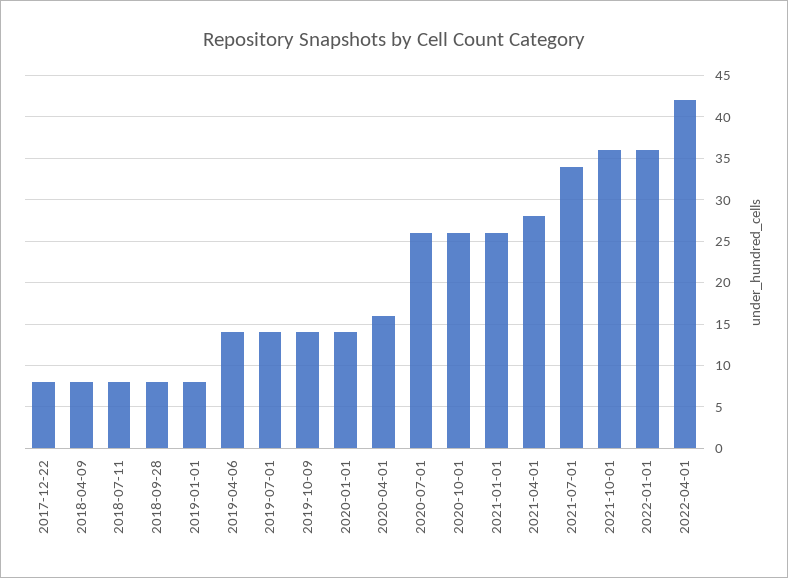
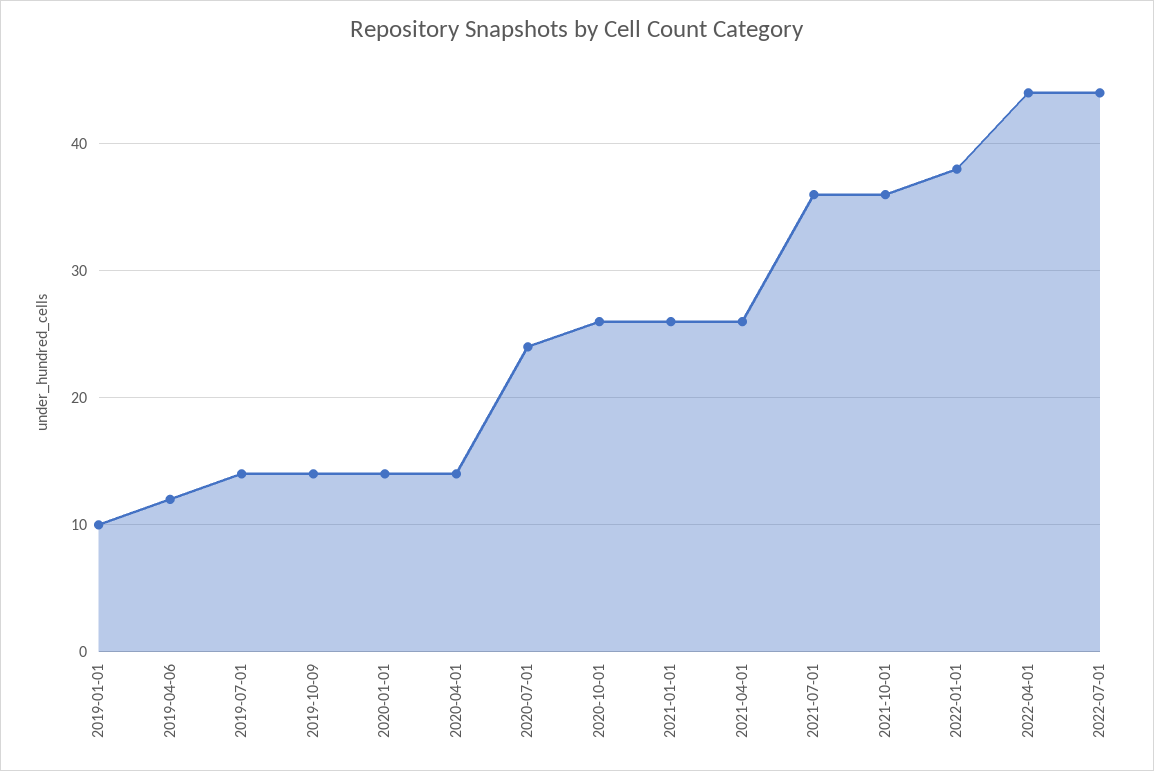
2017-12-22: 8 -> none
2018-04-09: 8 -> none
2018-07-11: 8 -> none
2018-09-28: 8 -> none
2019-01-01: 8 -> 10
2019-04-06: 14 -> 12
2020-04-01: 16 -> 14
2020-07-01: 26 -> 24
2021-04-01: 28 -> 26
2021-07-01: 34 -> 36
2022-01-01: 36 -> 38
2022-04-01: 42 -> 44
2022-07-01: none -> 44

